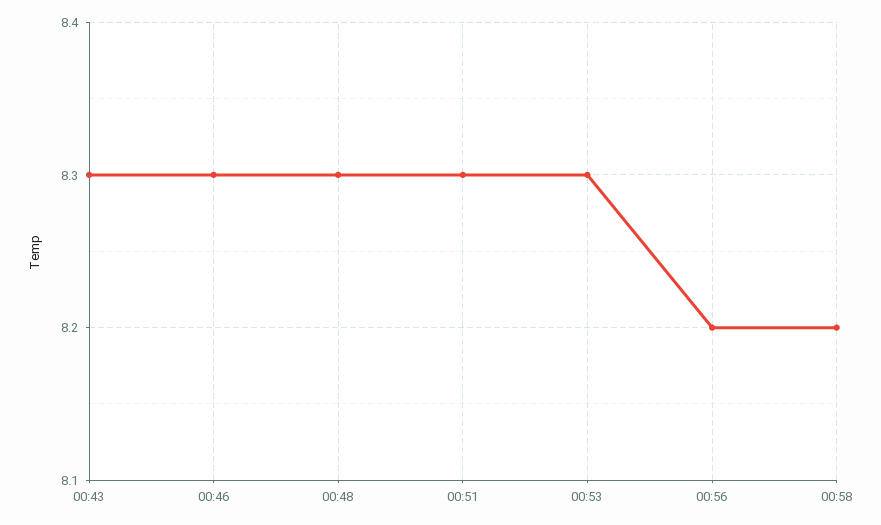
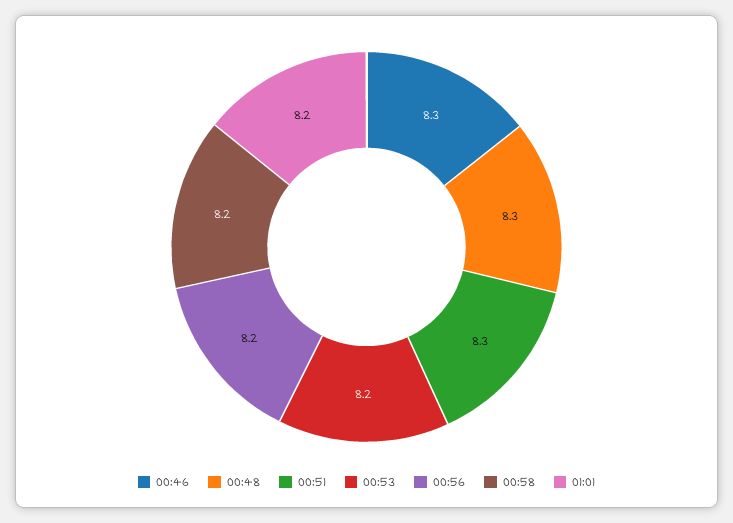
00:43: 8.3 -> none
00:53: 8.3 -> 8.2
01:01: none -> 8.2

